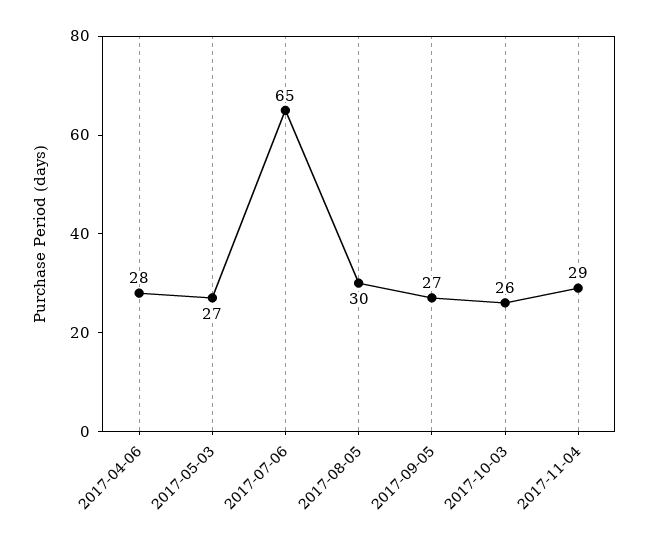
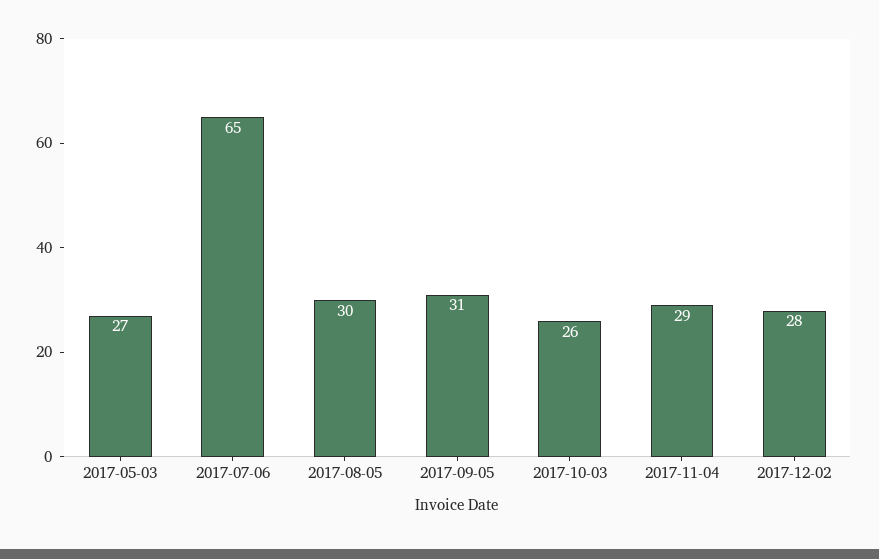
2017-04-06: 28 -> none
2017-09-05: 27 -> 31
2017-12-02: none -> 28

